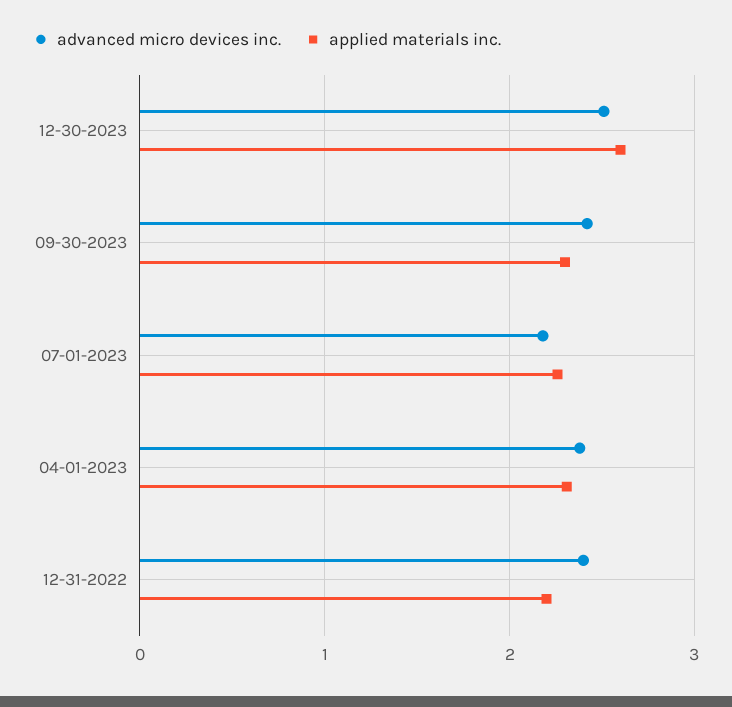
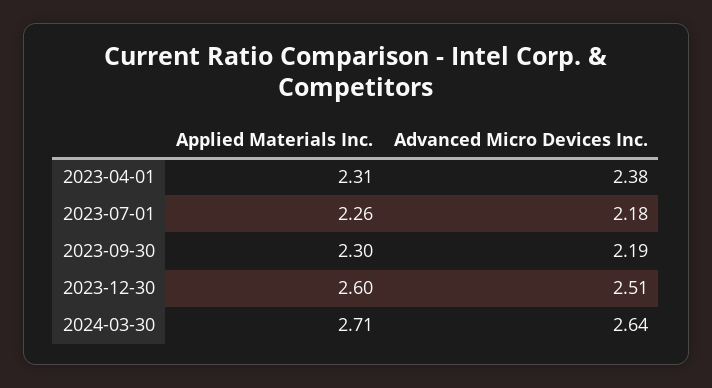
advanced micro devices inc., 09-30-2023: 2.4 -> 2.19
advanced micro devices inc., 12-31-2022: 2.4 -> none
applied materials inc., 12-31-2022: 2.2 -> none
applied materials inc., 2024-03-30: none -> 2.71
advanced micro devices inc., 2024-03-30: none -> 2.64

